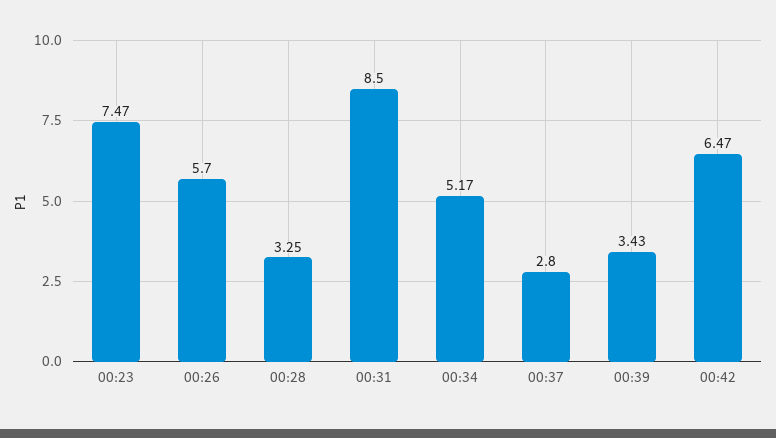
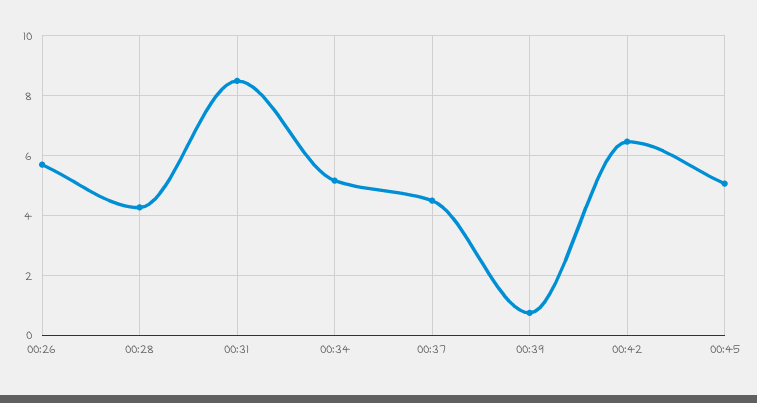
00:23: 7.47 -> none
00:28: 3.25 -> 4.25
00:37: 2.8 -> 4.5
00:39: 3.43 -> 0.75
00:45: none -> 5

